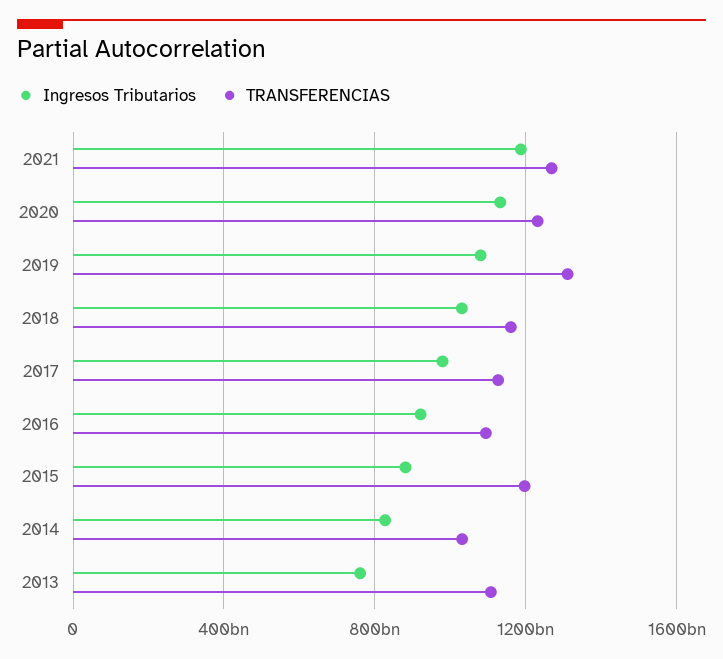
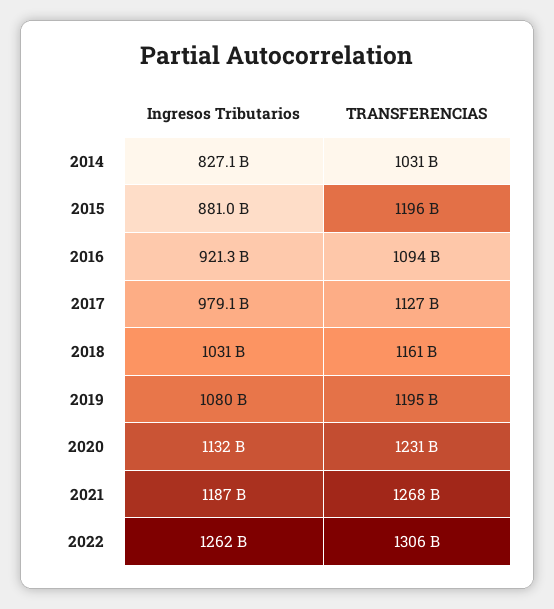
TRANSFERENCIAS, 2019: 1300000000000 -> 1195000000000
Ingresos Tributarios, 2013: 750000000000 -> none
TRANSFERENCIAS, 2013: 1100000000000 -> none
Ingresos Tributarios, 2022: none -> 1262000000000
TRANSFERENCIAS, 2022: none -> 1306000000000

